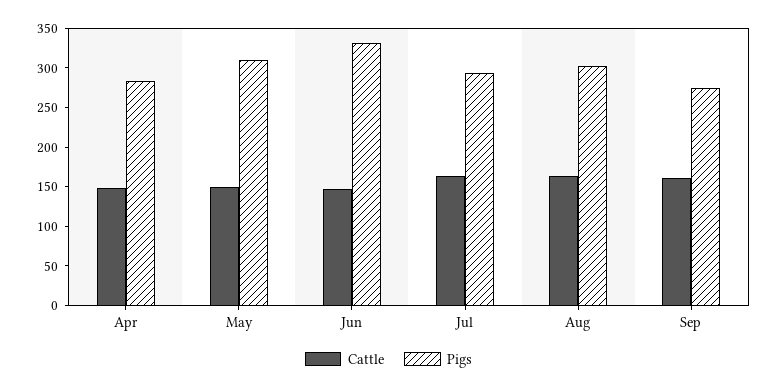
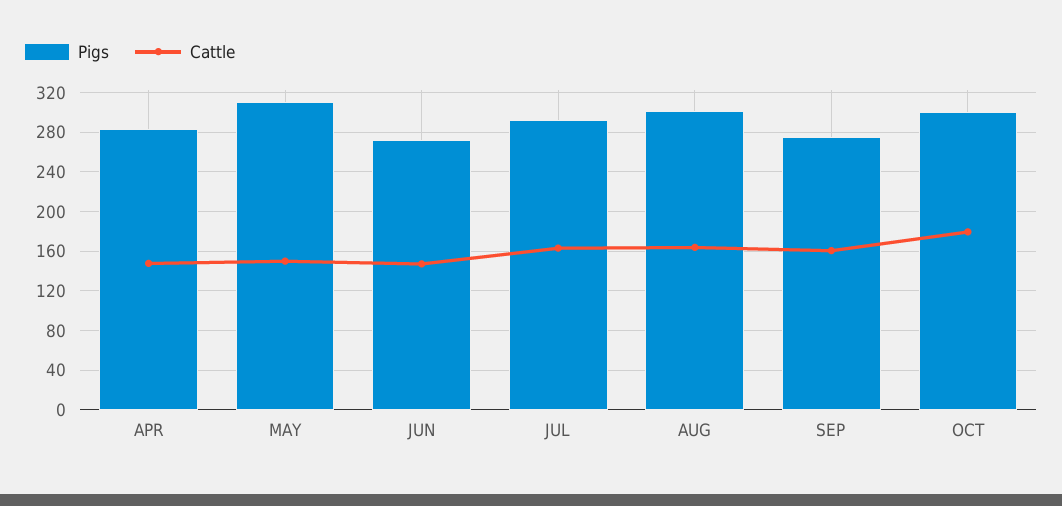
Pigs, Jun: 325 -> 270
Pigs, OCT: none -> 300
Cattle, OCT: none -> 180

